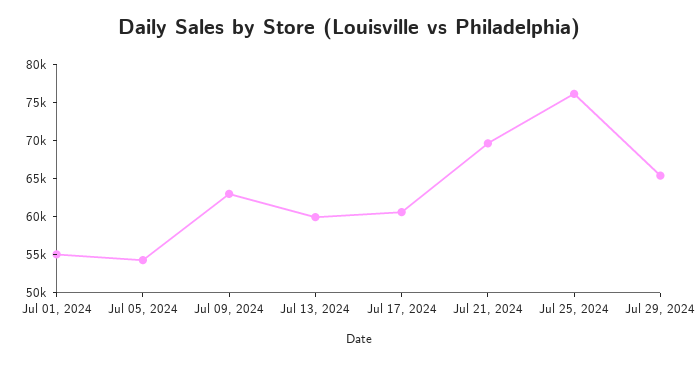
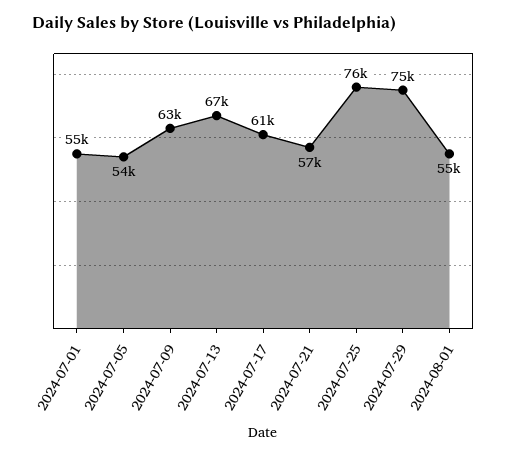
Jul 13, 2024: 60000 -> 67000
Jul 21, 2024: 70000 -> 57000
Jul 29, 2024: 65000 -> 75000
2024-08-01: none -> 55000

